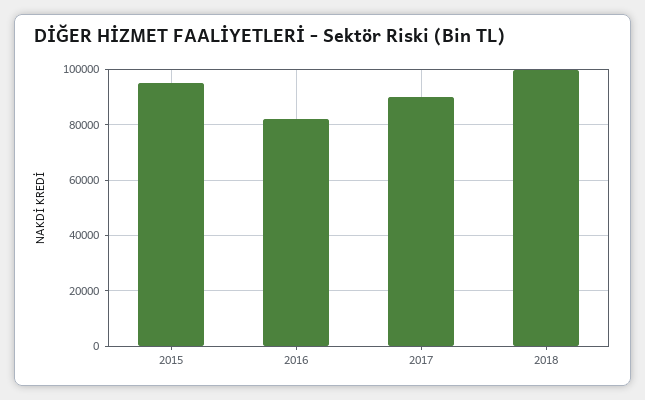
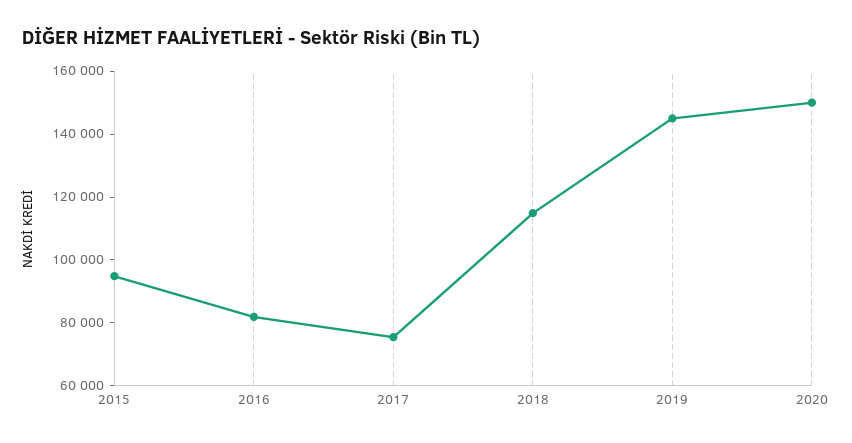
2017: 90000 -> 75000
2018: 100000 -> 115000
2019: none -> 145000
2020: none -> 150000

